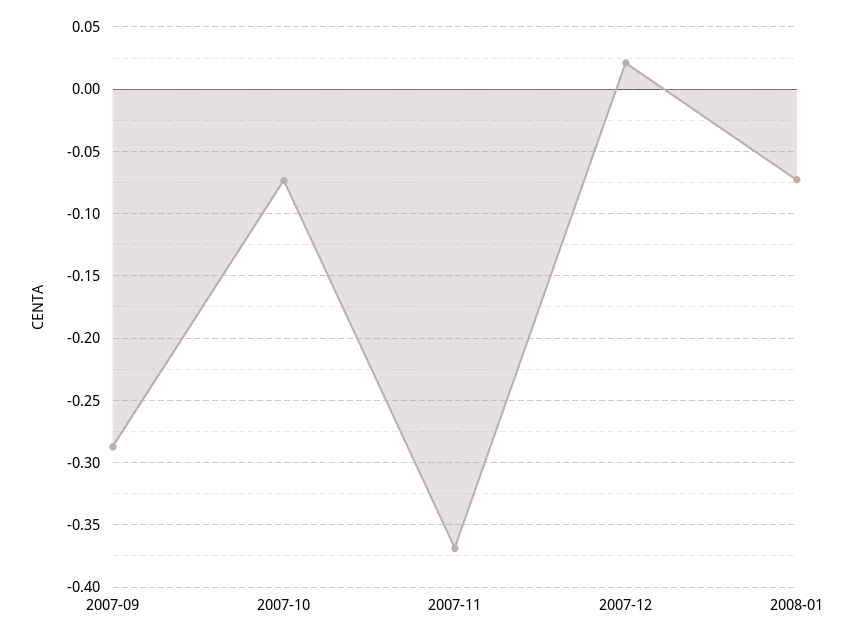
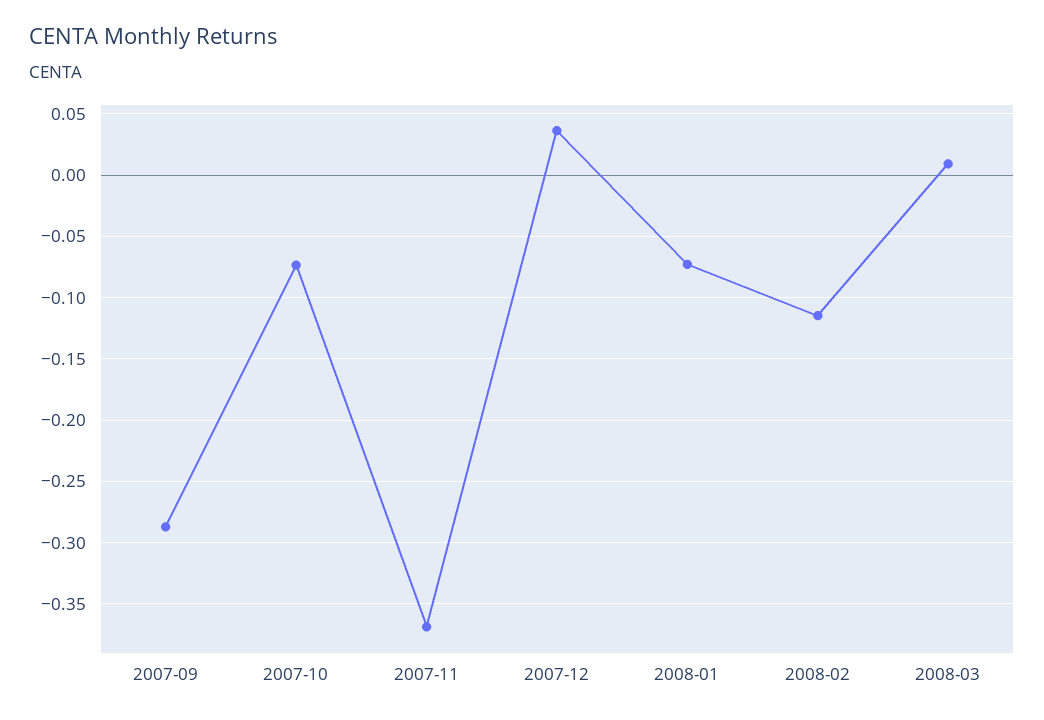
2007-12: 0.02 -> 0.035
2008-02: none -> -0.115
2008-03: none -> 0.01

